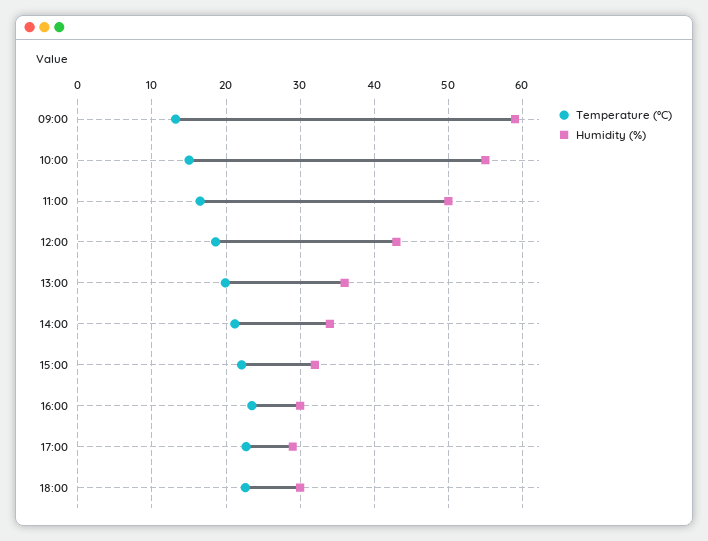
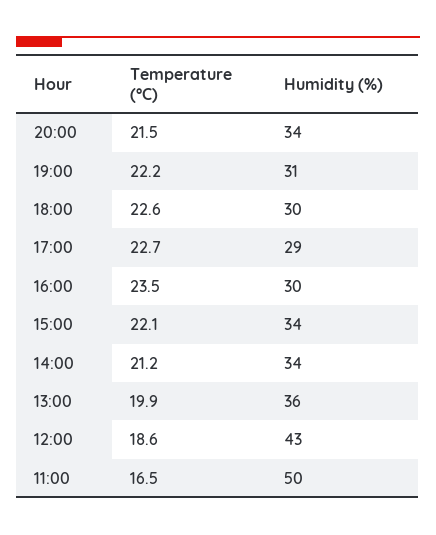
Temperature (°C), 09:00: 13 -> none
Humidity (%), 09:00: 59 -> none
Temperature (°C), 10:00: 15 -> none
Humidity (%), 10:00: 55 -> none
Humidity (%), 15:00: 32 -> 34
Temperature (°C), 20:00: none -> 21.5
Humidity (%), 20:00: none -> 34
Temperature (°C), 19:00: none -> 22.2
Humidity (%), 19:00: none -> 31

